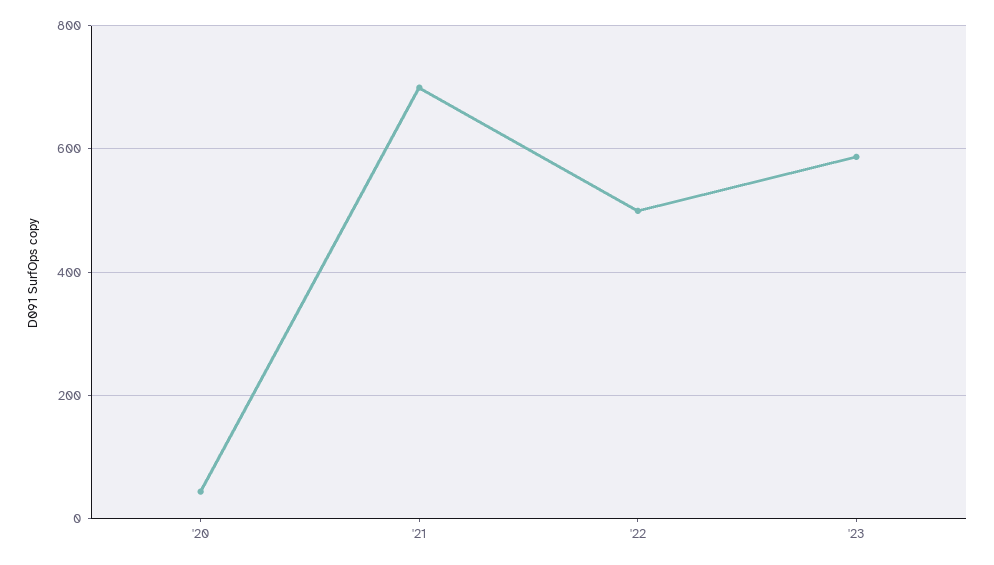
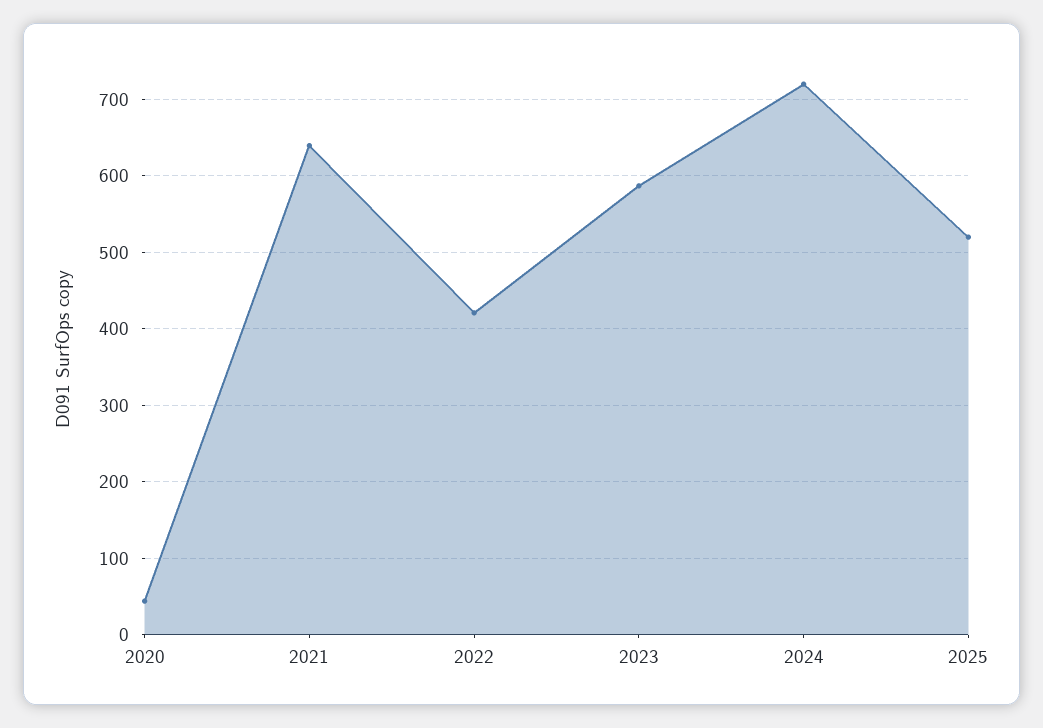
'21: 700 -> 640
'22: 500 -> 420
2024: none -> 720
2025: none -> 520

